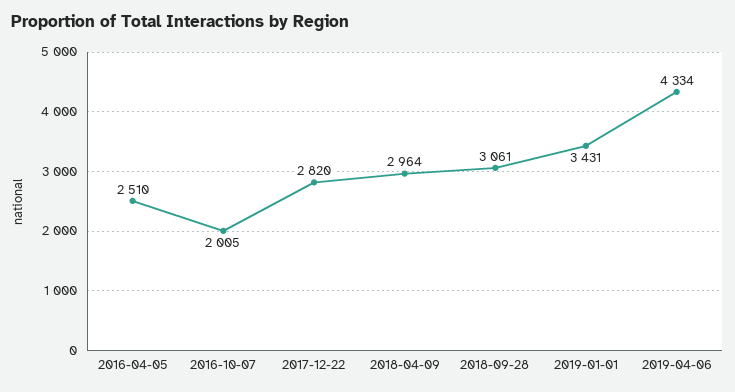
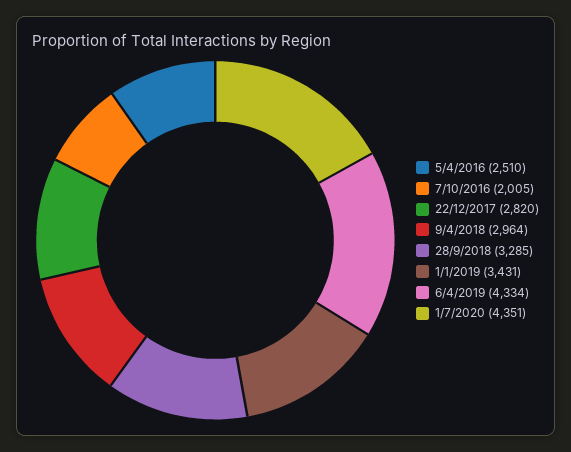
2018-09-28: 3061 -> 3285
1/7/2020: none -> 4351

